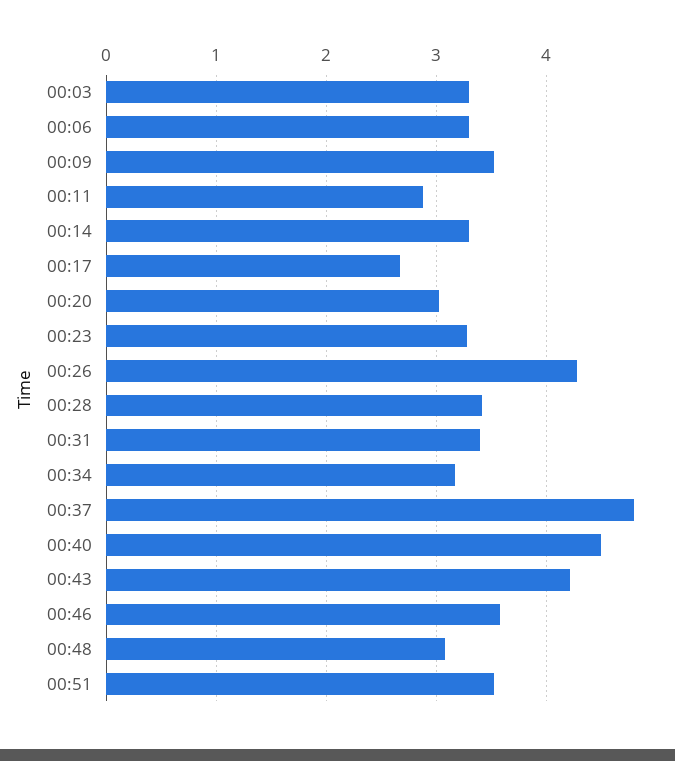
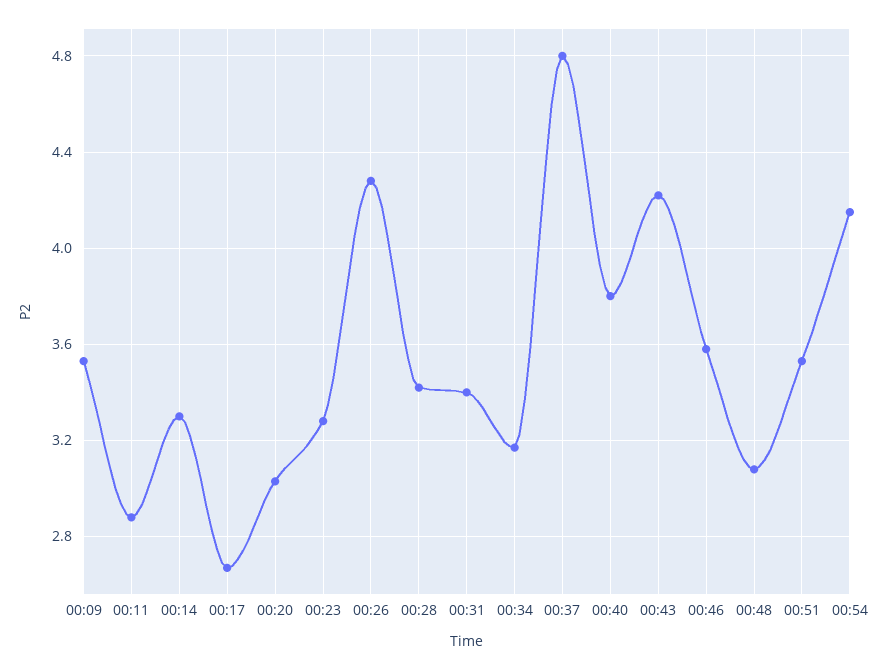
00:03: 3.3 -> none
00:06: 3.3 -> none
00:40: 4.5 -> 3.8
00:54: none -> 4.15

